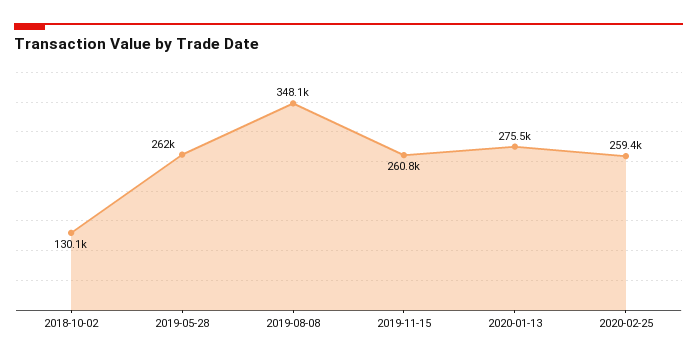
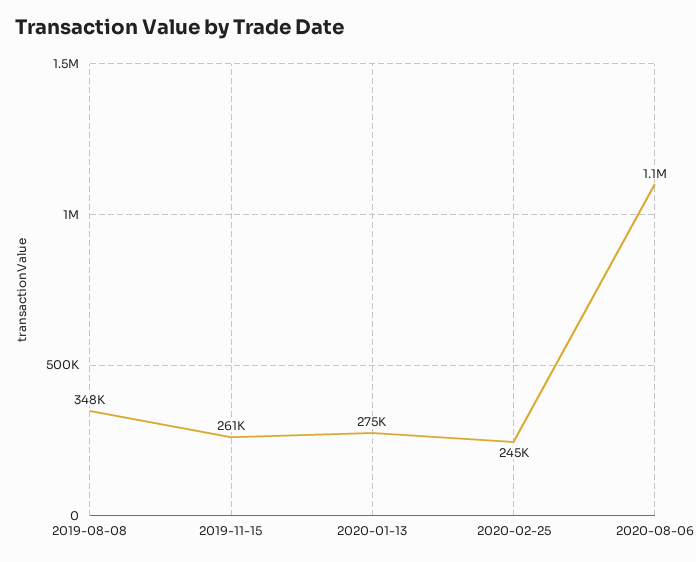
2018-10-02: 130100 -> none
2019-05-28: 262000 -> none
2020-02-25: 259400 -> 245000
2020-08-06: none -> 1100000

